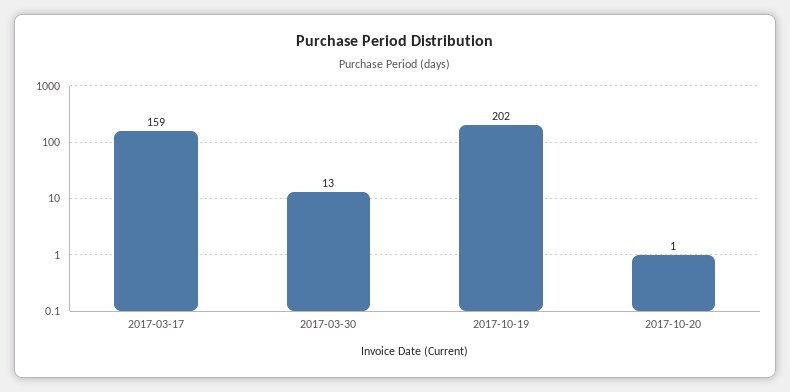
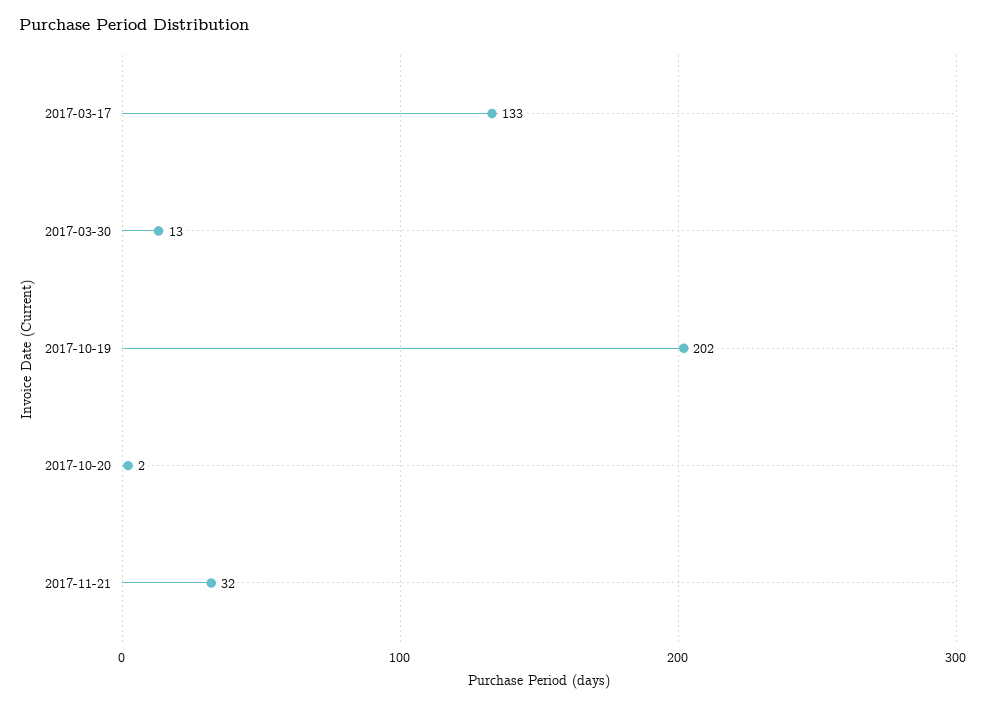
2017-03-17: 159 -> 133
2017-10-20: 1 -> 2
2017-11-21: none -> 32

